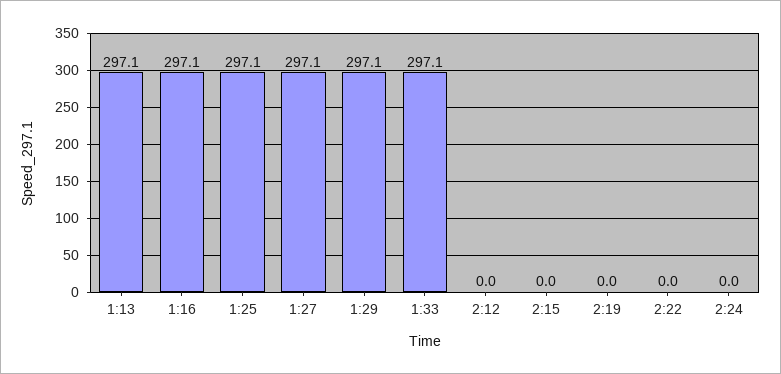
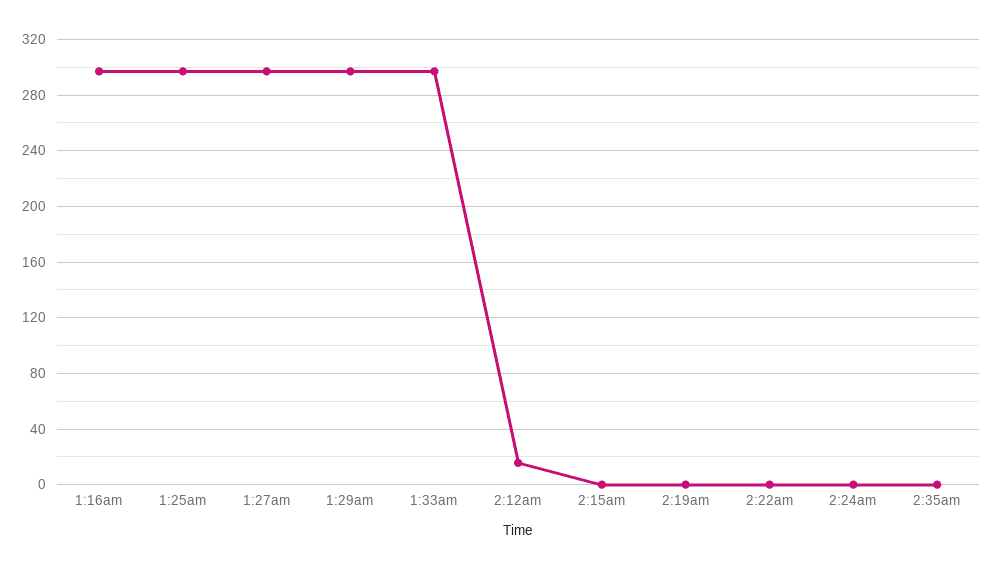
1:13: 297.1 -> none
2:12: 0 -> 15
2:35am: none -> 0

